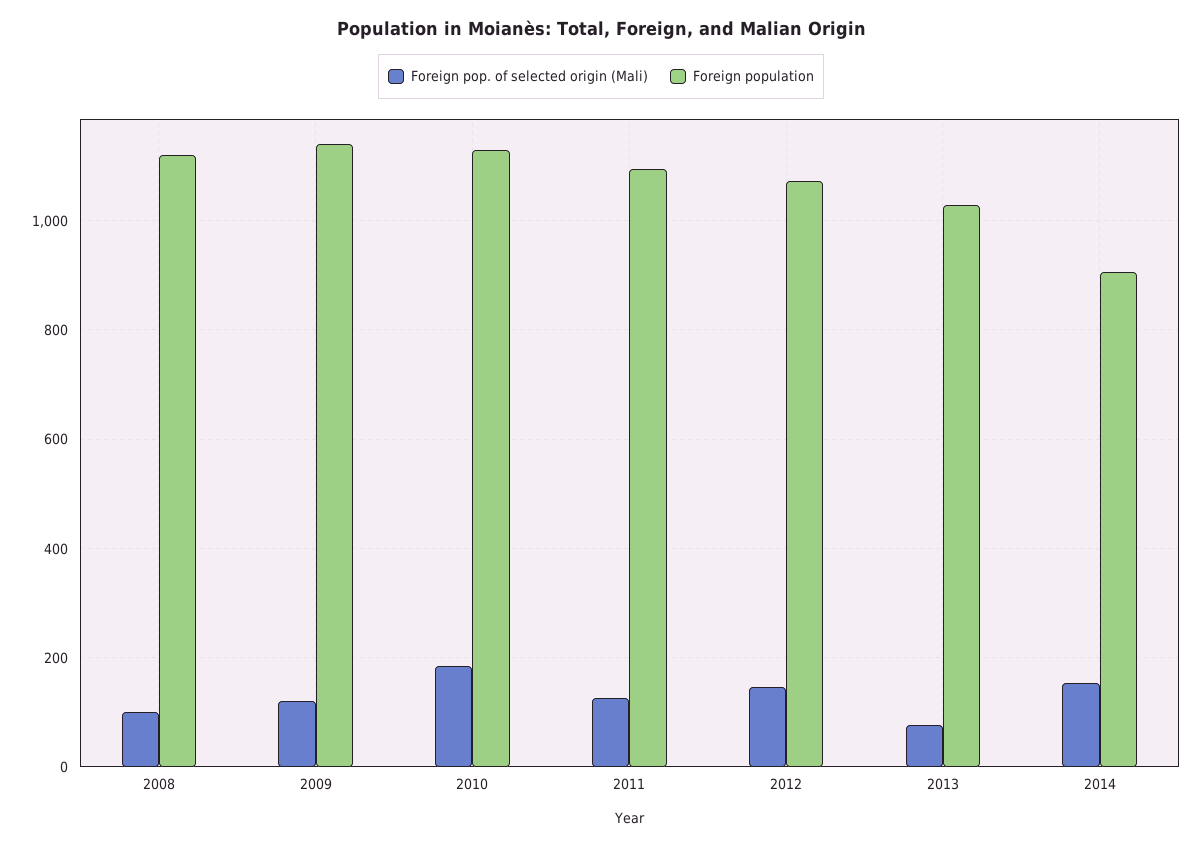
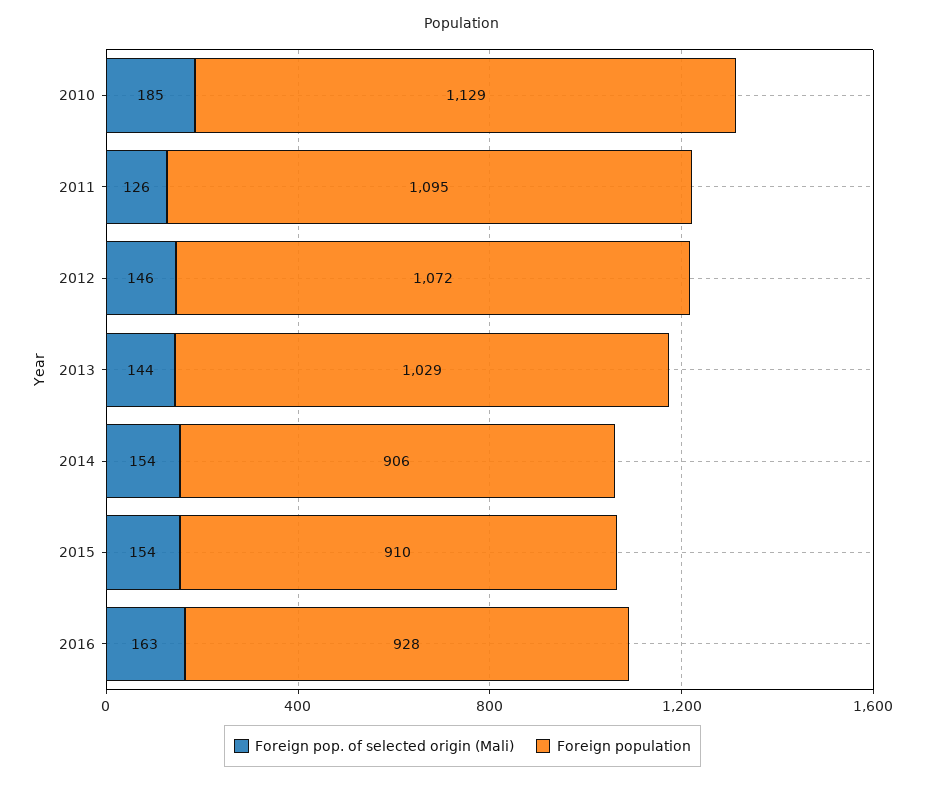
Foreign pop. of selected origin (Mali), 2008: 100 -> none
Foreign population, 2008: 1120 -> none
Foreign pop. of selected origin (Mali), 2009: 120 -> none
Foreign population, 2009: 1140 -> none
Foreign pop. of selected origin (Mali), 2013: 80 -> 144
Foreign pop. of selected origin (Mali), 2015: none -> 154
Foreign population, 2015: none -> 910
Foreign pop. of selected origin (Mali), 2016: none -> 163
Foreign population, 2016: none -> 928

